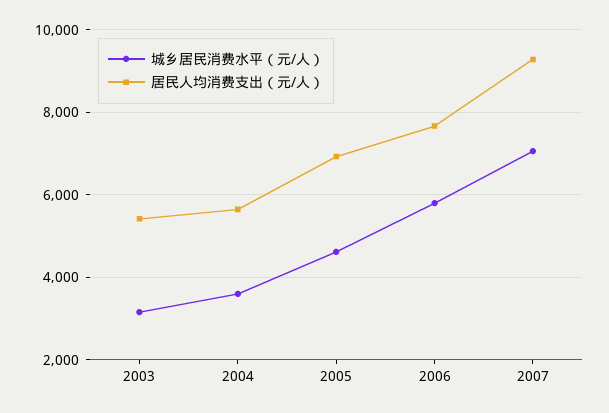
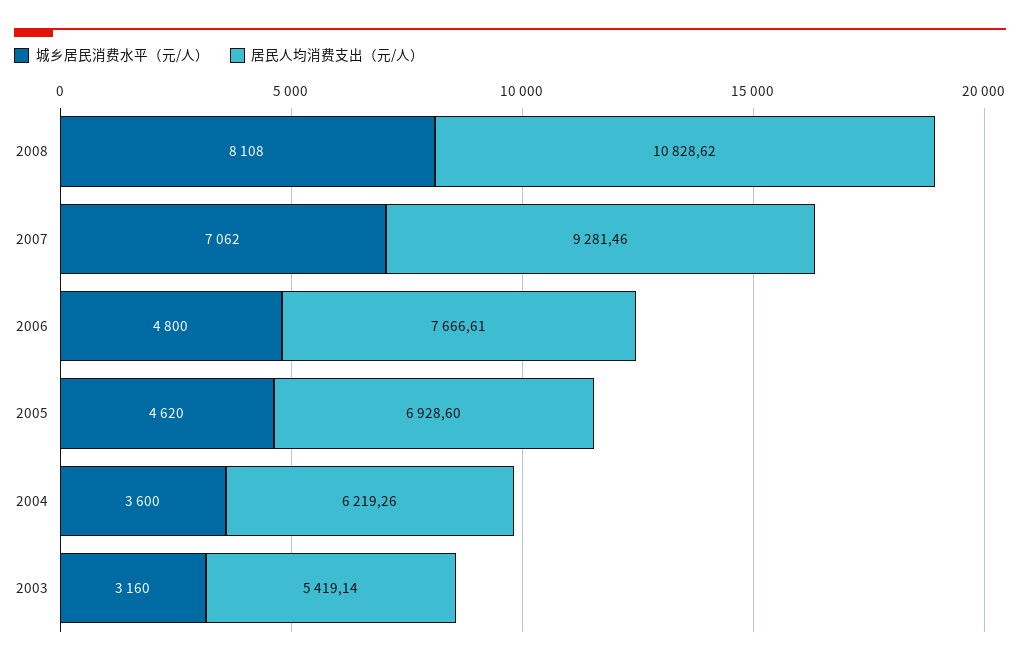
居民人均消费支出（元/人）, 2004: 5600 -> 6219.26
城乡居民消费水平（元/人）, 2006: 5800 -> 4800
城乡居民消费水平（元/人）, 2008: none -> 8108
居民人均消费支出（元/人）, 2008: none -> 10828.62

